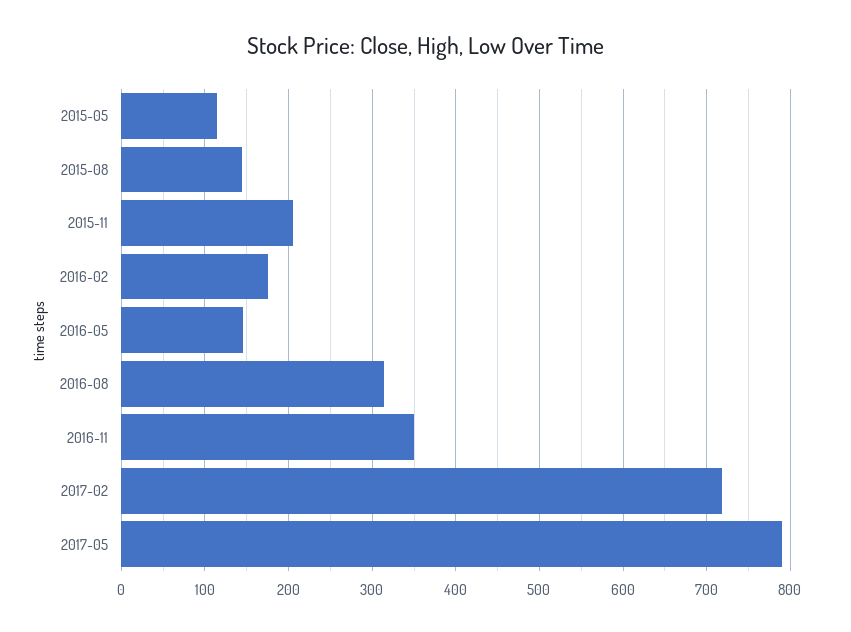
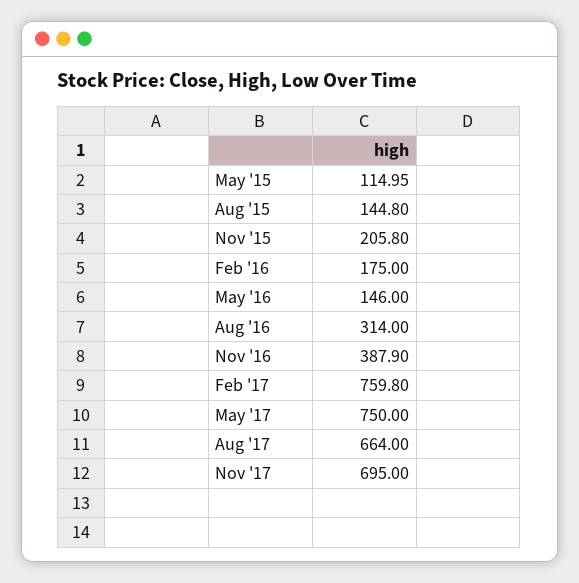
2016-11: 350 -> 387.9
2017-02: 720 -> 759.8
2017-05: 790 -> 750
Aug '17: none -> 664
Nov '17: none -> 695

